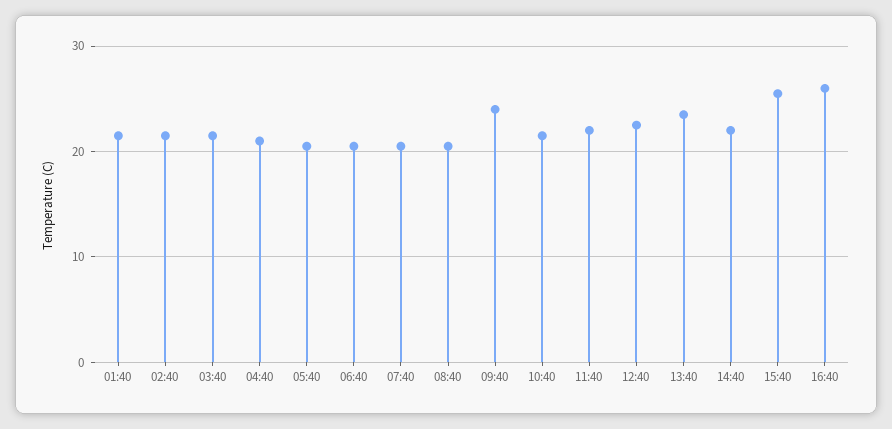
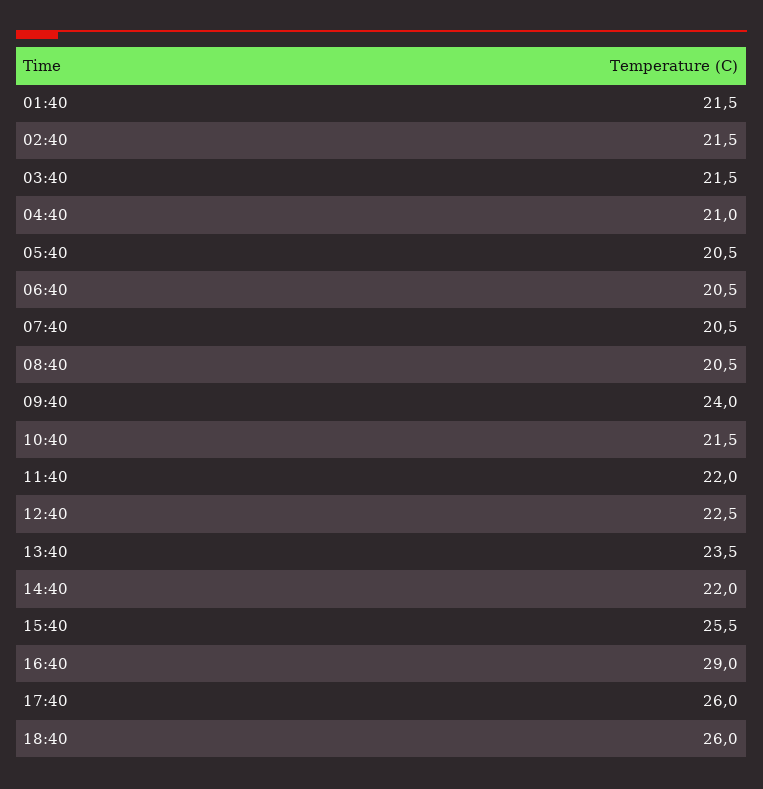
16:40: 26 -> 29
17:40: none -> 26
18:40: none -> 26

